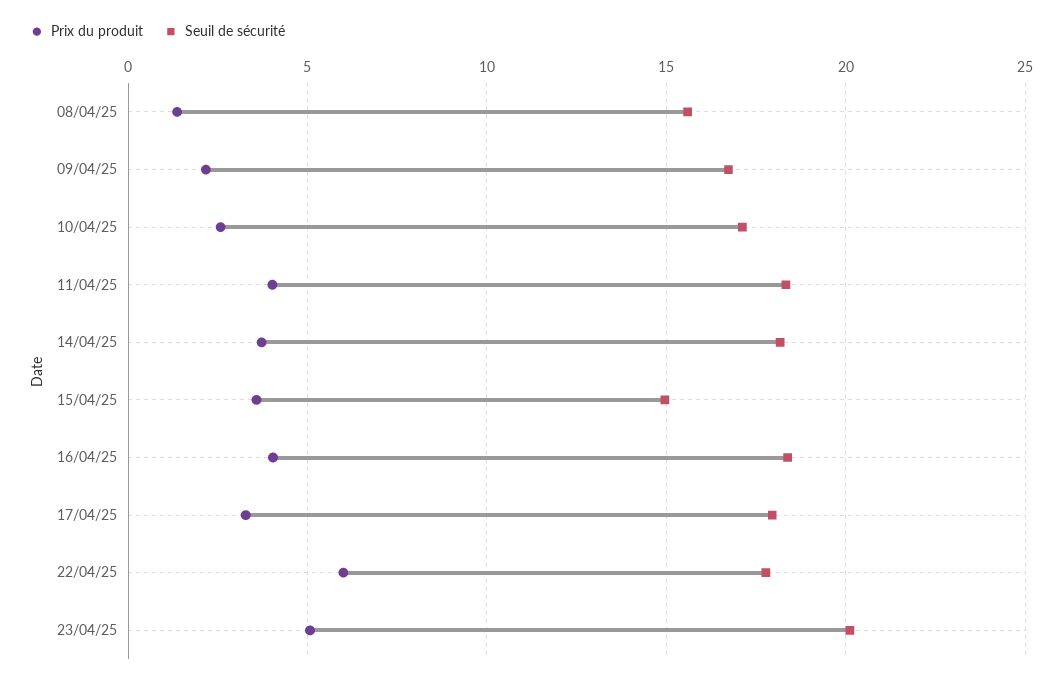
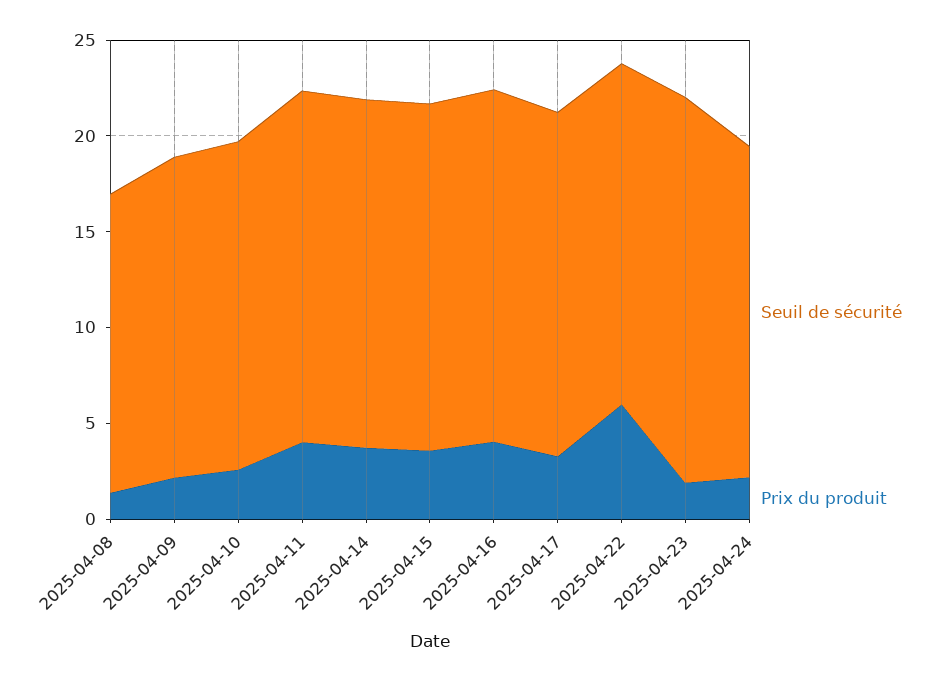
Seuil de sécurité, 15/04/25: 15 -> 18
Prix du produit, 23/04/25: 5 -> 2
Seuil de sécurité, 2025-04-24: none -> 17
Prix du produit, 2025-04-24: none -> 2

